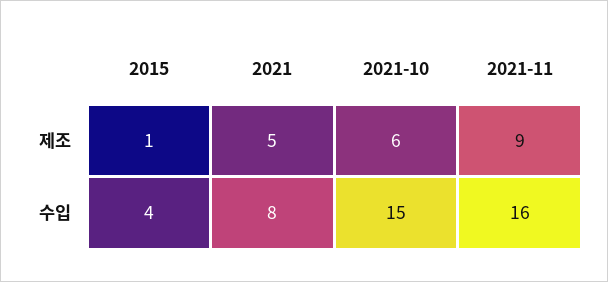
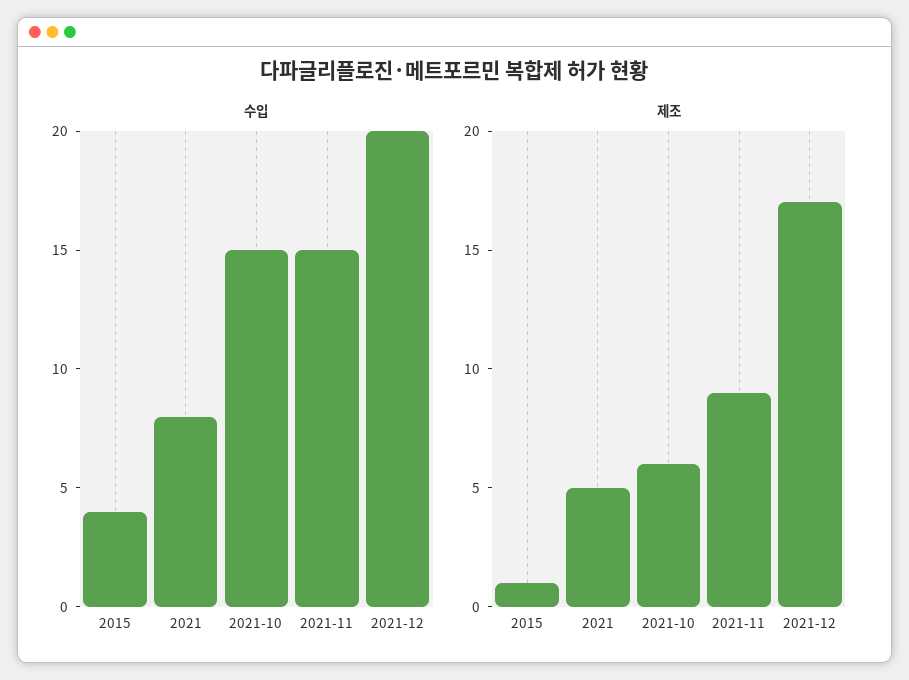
수입, 2021-11: 16 -> 15
수입, 2021-12: none -> 20
제조, 2021-12: none -> 17

